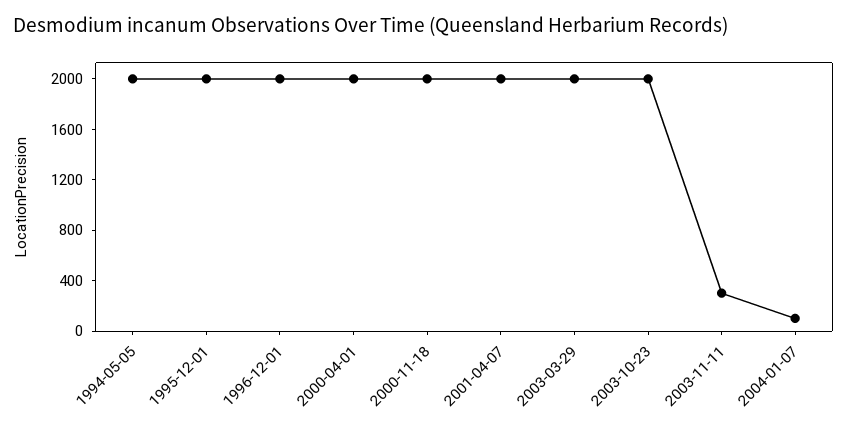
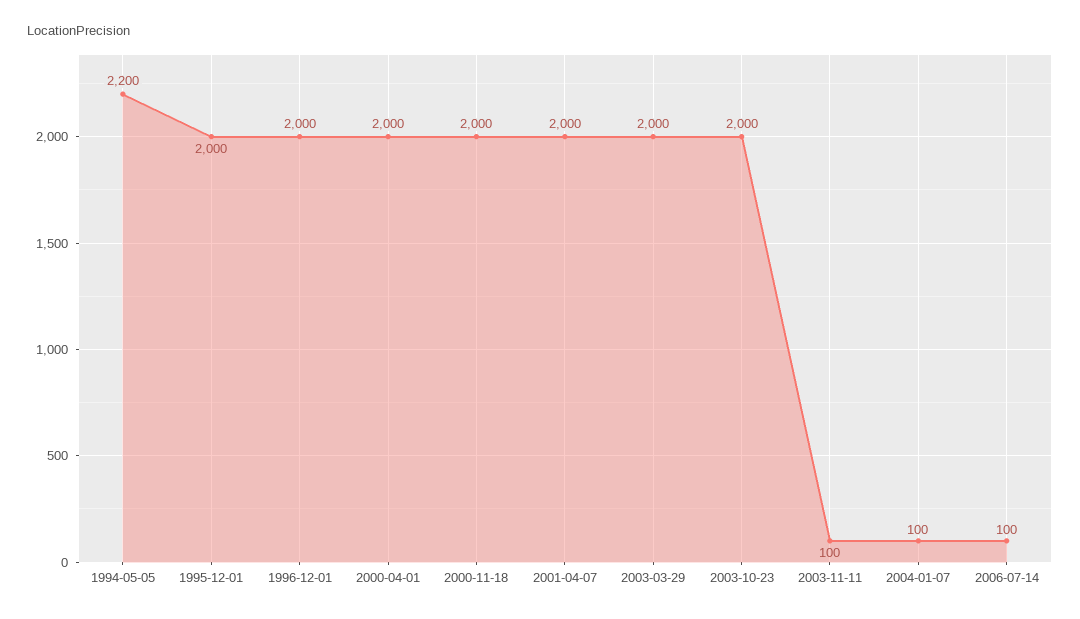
1994-05-05: 2000 -> 2200
2003-11-11: 300 -> 100
2006-07-14: none -> 100

